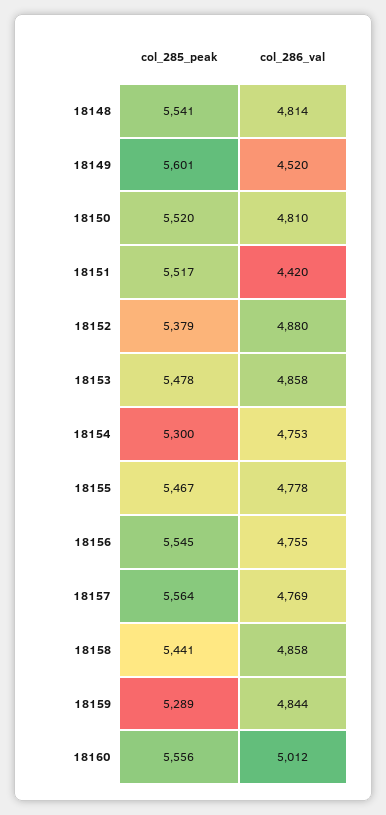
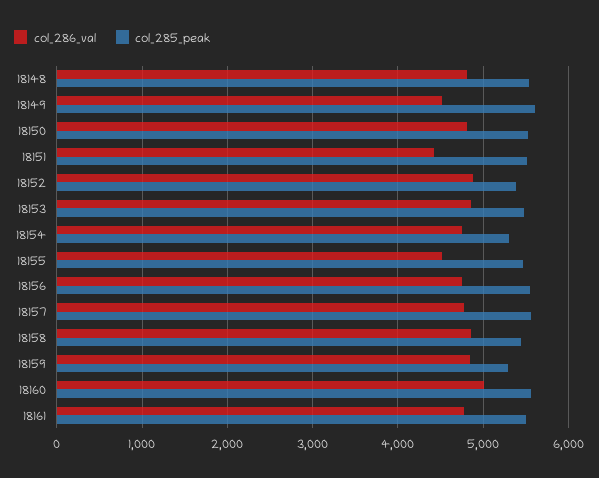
col_286_val, 18155: 4778 -> 4500
col_286_val, 18161: none -> 4800
col_285_peak, 18161: none -> 5500

